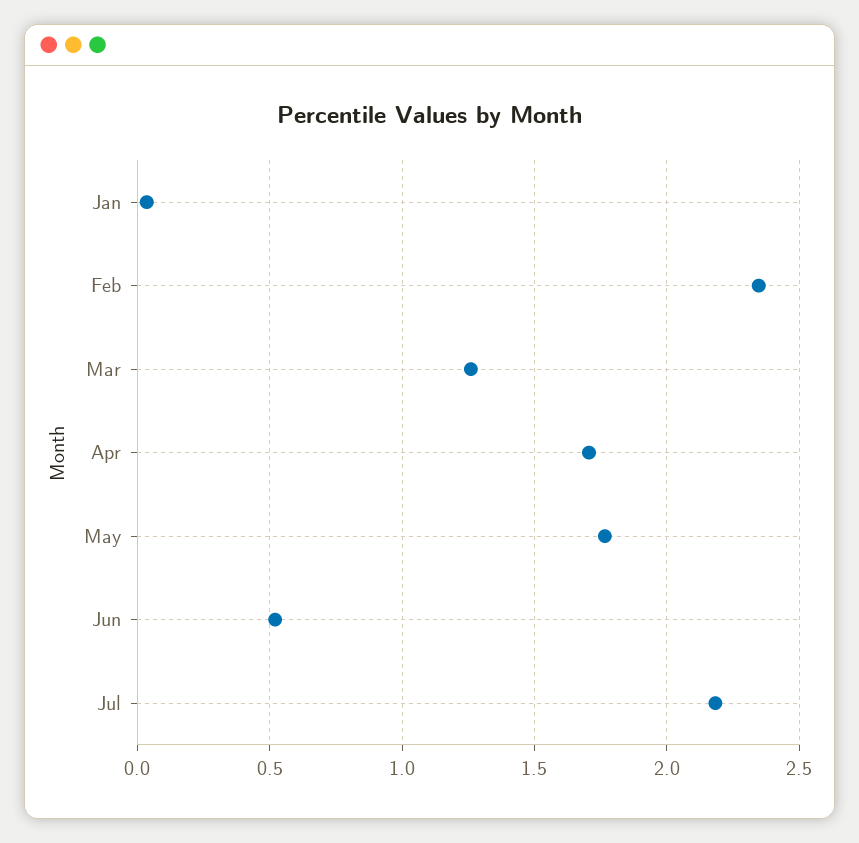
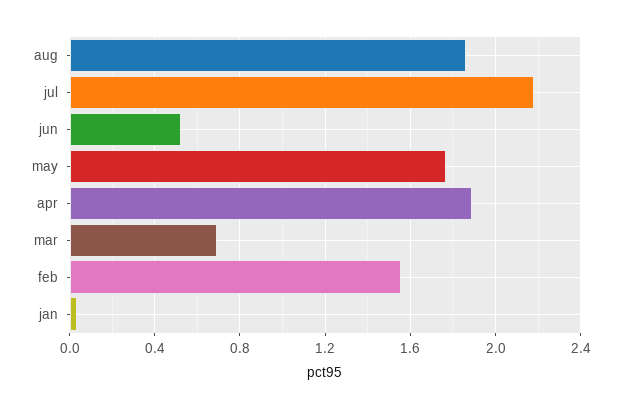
Feb: 2.35 -> 1.55
Mar: 1.25 -> 0.7
Apr: 1.7 -> 1.9
aug: none -> 1.85

